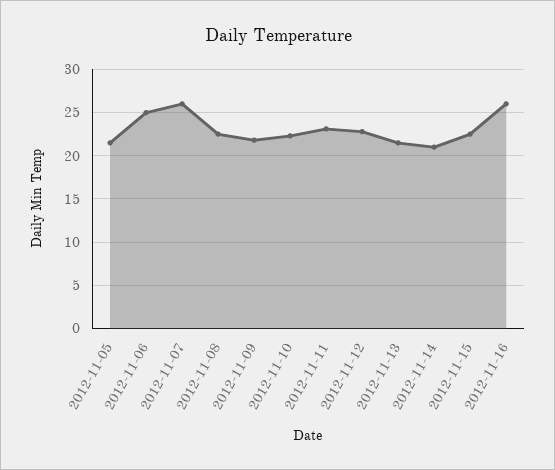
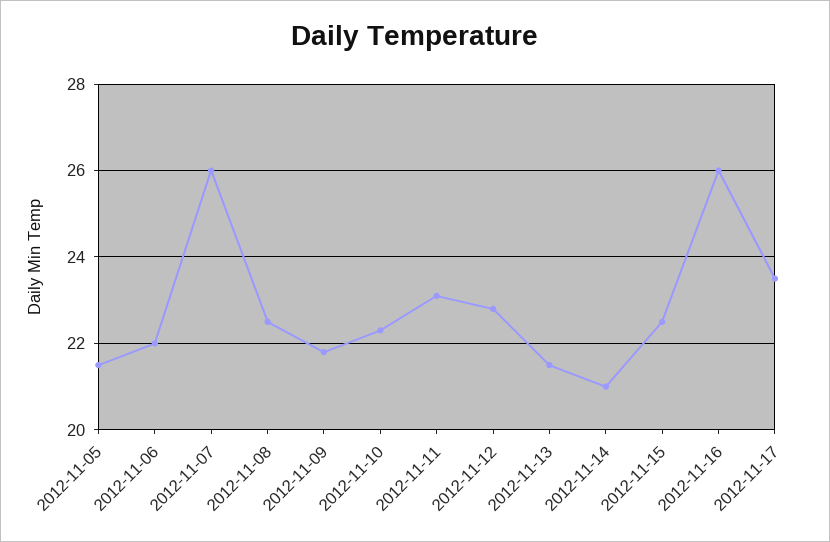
2012-11-06: 25 -> 22
2012-11-17: none -> 23.5

